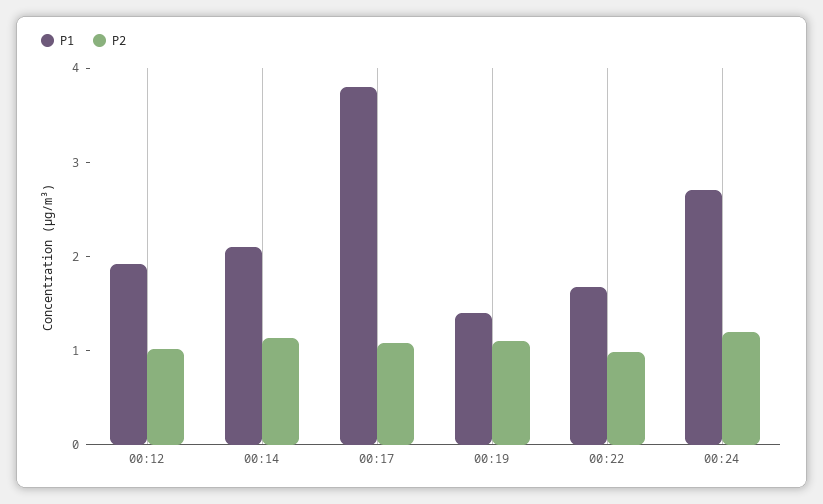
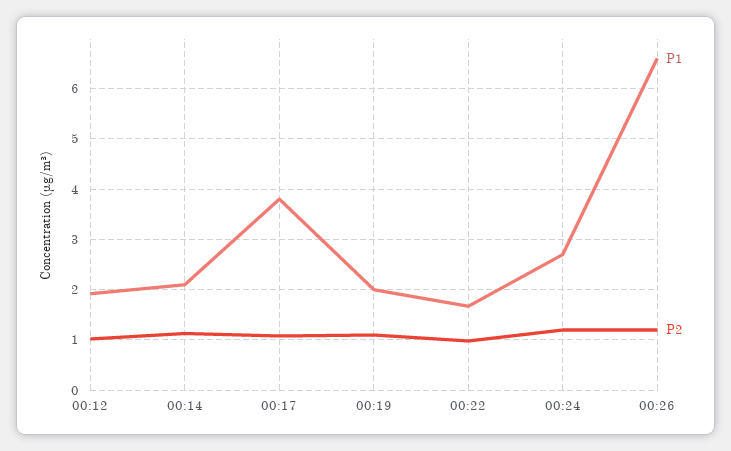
P1, 00:19: 1.4 -> 2
P1, 00:26: none -> 6.6
P2, 00:26: none -> 1.2

